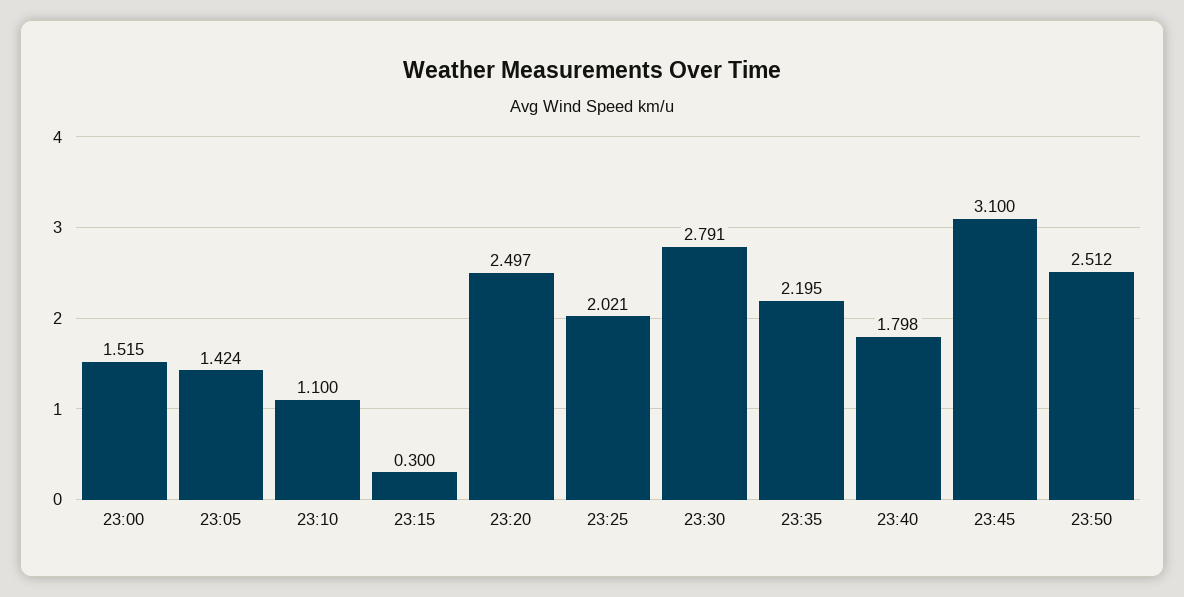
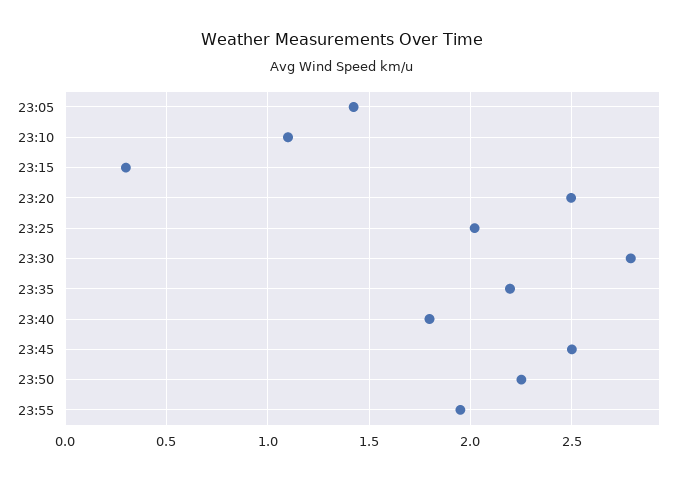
23:00: 1.515 -> none
23:45: 3.1 -> 2.5
23:50: 2.512 -> 2.25
23:55: none -> 1.95

